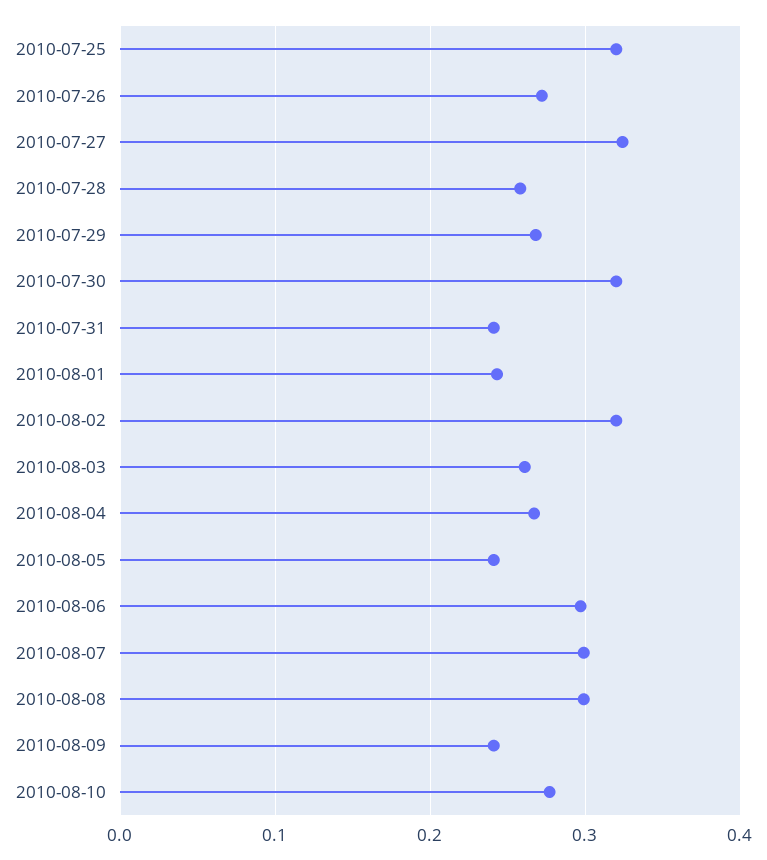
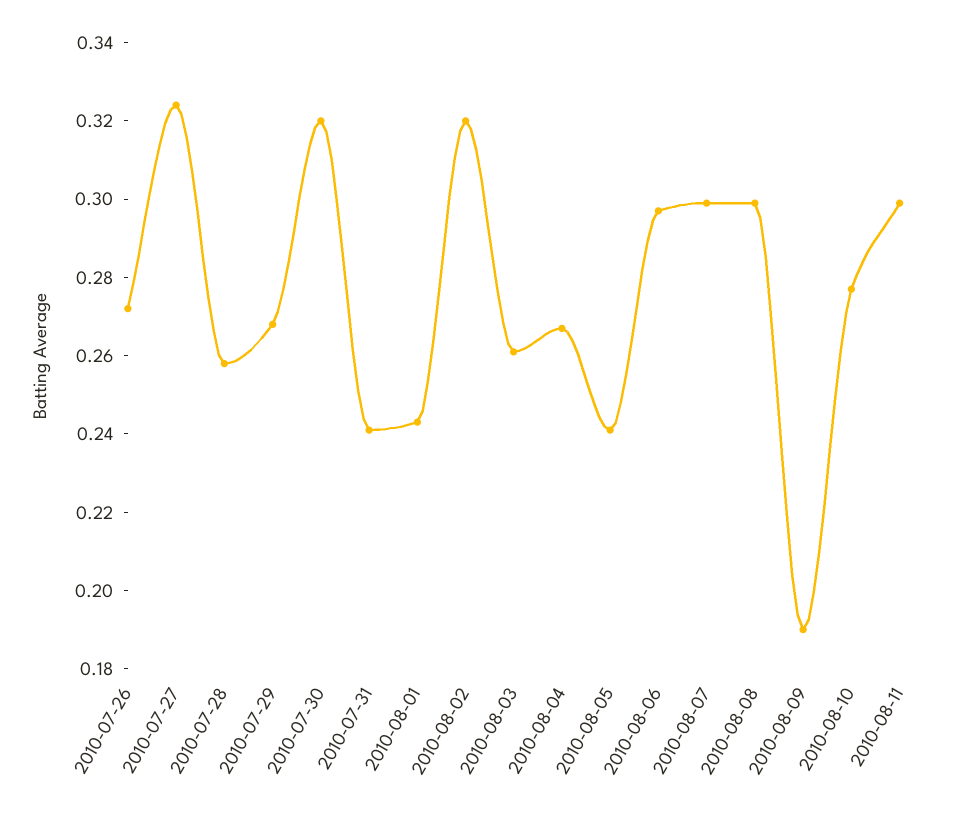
2010-07-25: 0.32 -> none
2010-08-09: 0.24 -> 0.19
2010-08-11: none -> 0.3

